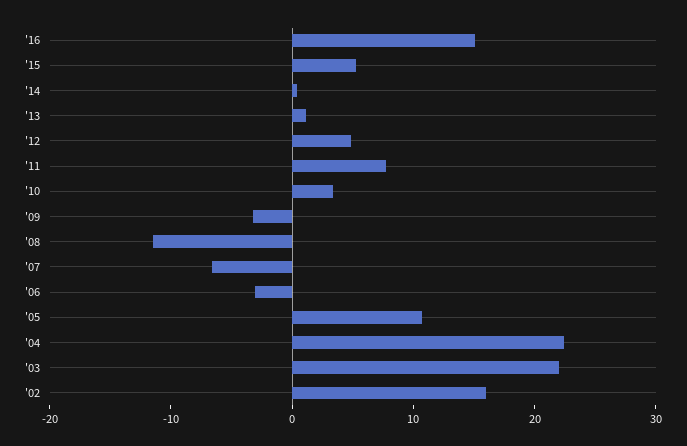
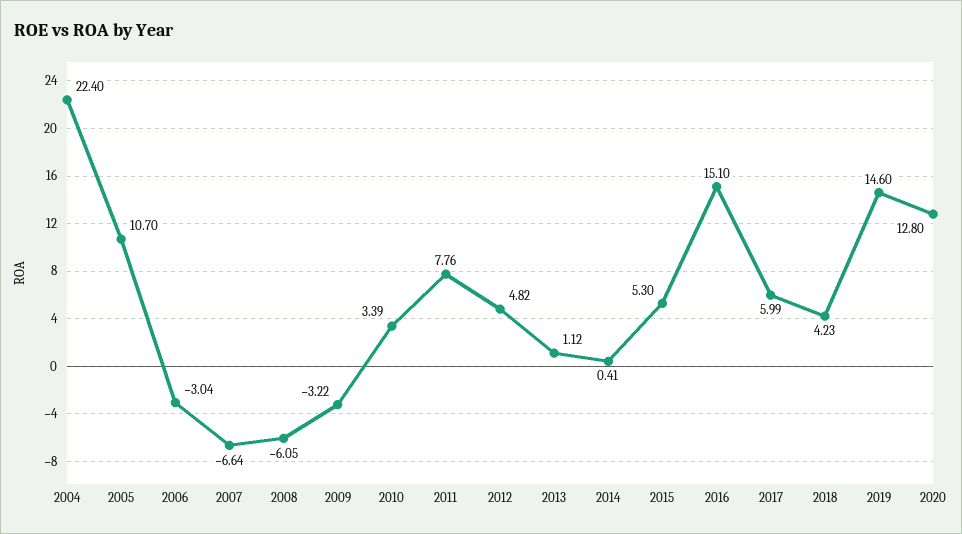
'08: -12 -> -6.05
'03: 22 -> none
'02: 16 -> none
2017: none -> 5.99
2018: none -> 4.23
2019: none -> 14.6
2020: none -> 12.8

